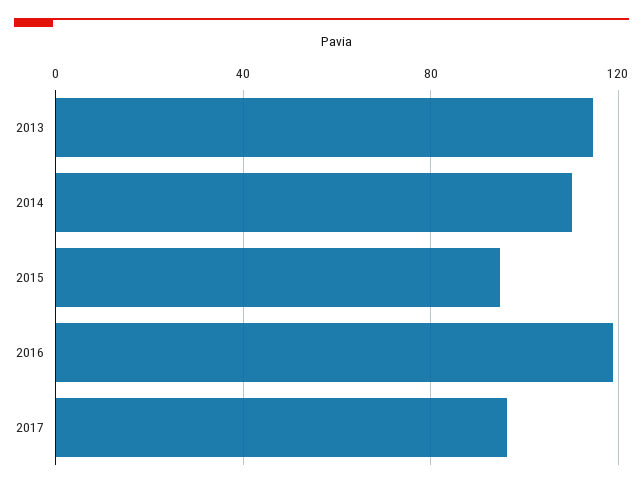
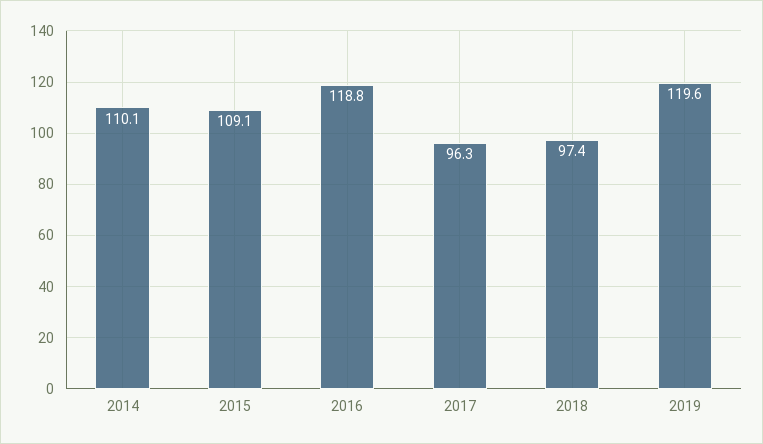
2013: 115 -> none
2015: 95 -> 109.1
2018: none -> 97.4
2019: none -> 119.6

